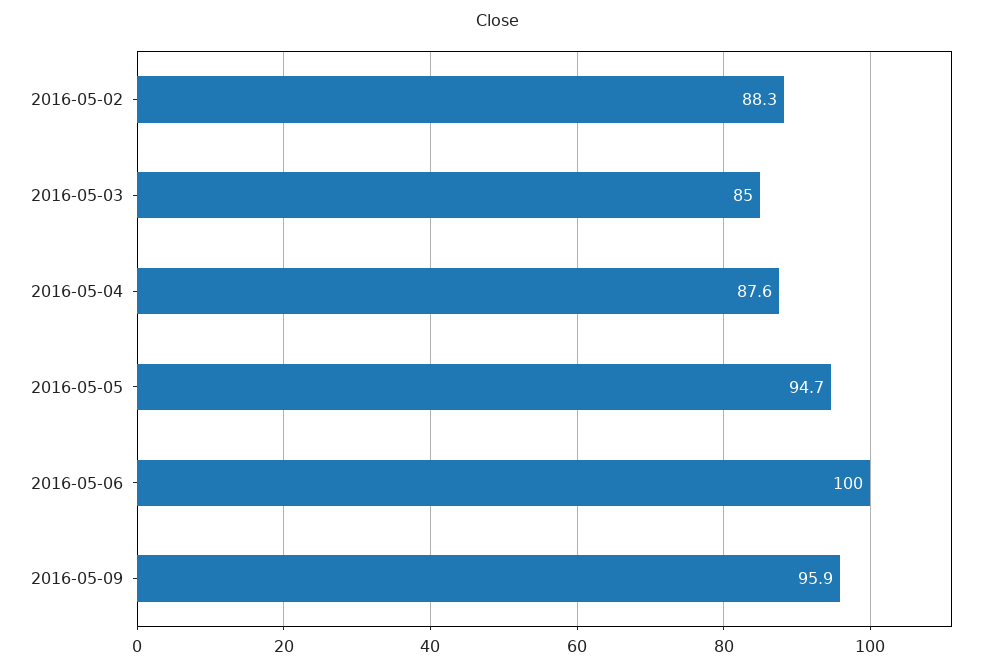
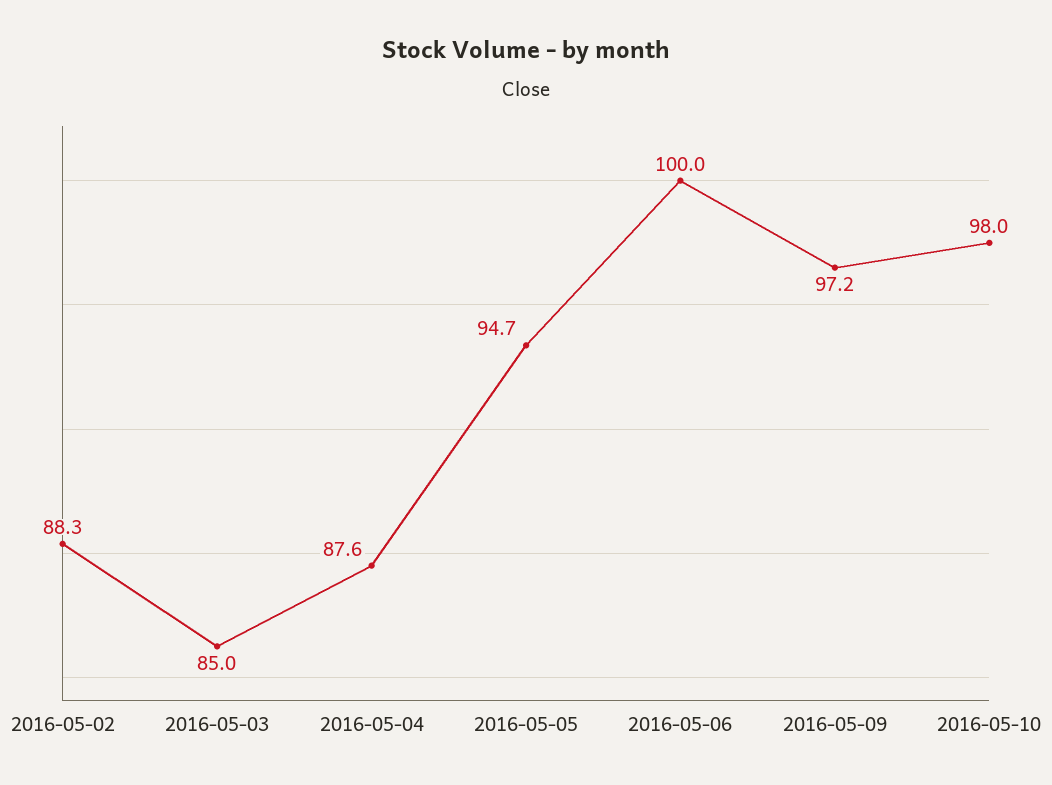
2016-05-09: 95.9 -> 97.2
2016-05-10: none -> 98

